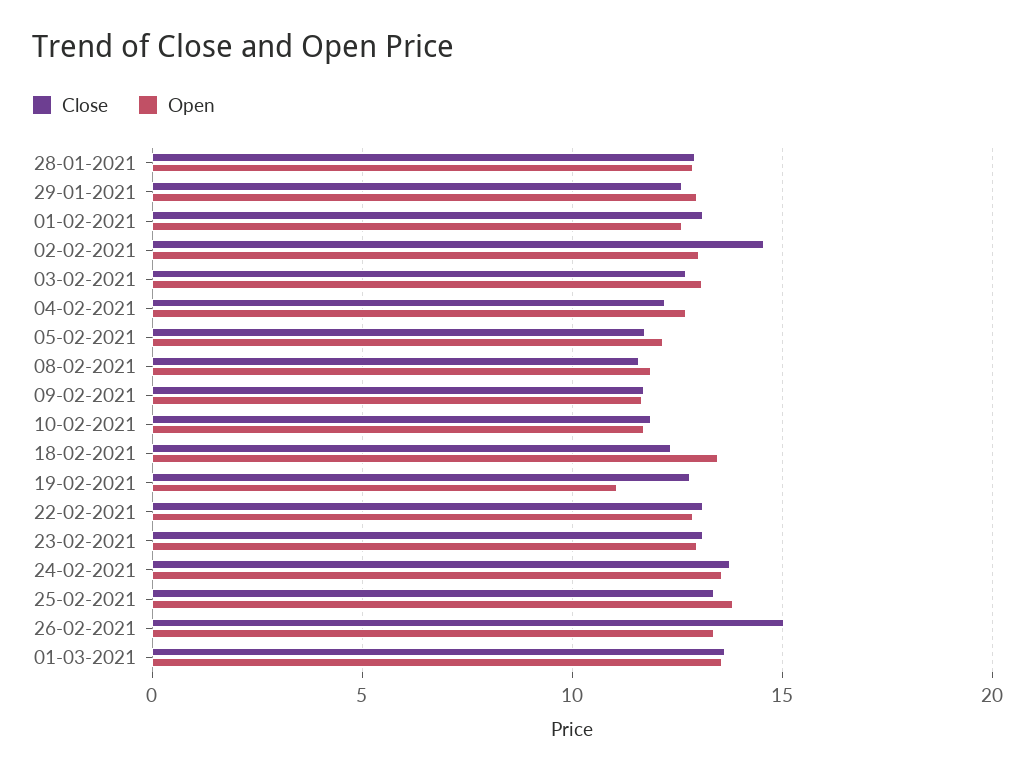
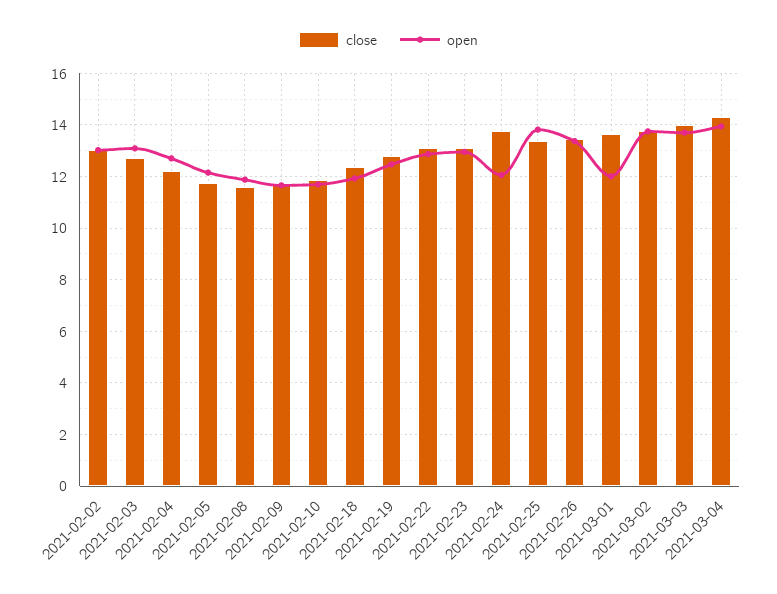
Close, 28-01-2021: 13 -> none
Open, 28-01-2021: 13 -> none
Close, 29-01-2021: 12.5 -> none
Open, 29-01-2021: 13 -> none
Close, 01-02-2021: 13 -> none
Open, 01-02-2021: 12.5 -> none
Close, 02-02-2021: 14.5 -> 13
Open, 18-02-2021: 13.5 -> 12
Open, 19-02-2021: 11 -> 12.5
Open, 24-02-2021: 13.5 -> 12
Close, 26-02-2021: 15 -> 13.5
Open, 01-03-2021: 13.5 -> 12
Close, 2021-03-02: none -> 13.75
Open, 2021-03-02: none -> 13.75
Close, 2021-03-03: none -> 14
Open, 2021-03-03: none -> 13.75
Close, 2021-03-04: none -> 14.25
Open, 2021-03-04: none -> 14

